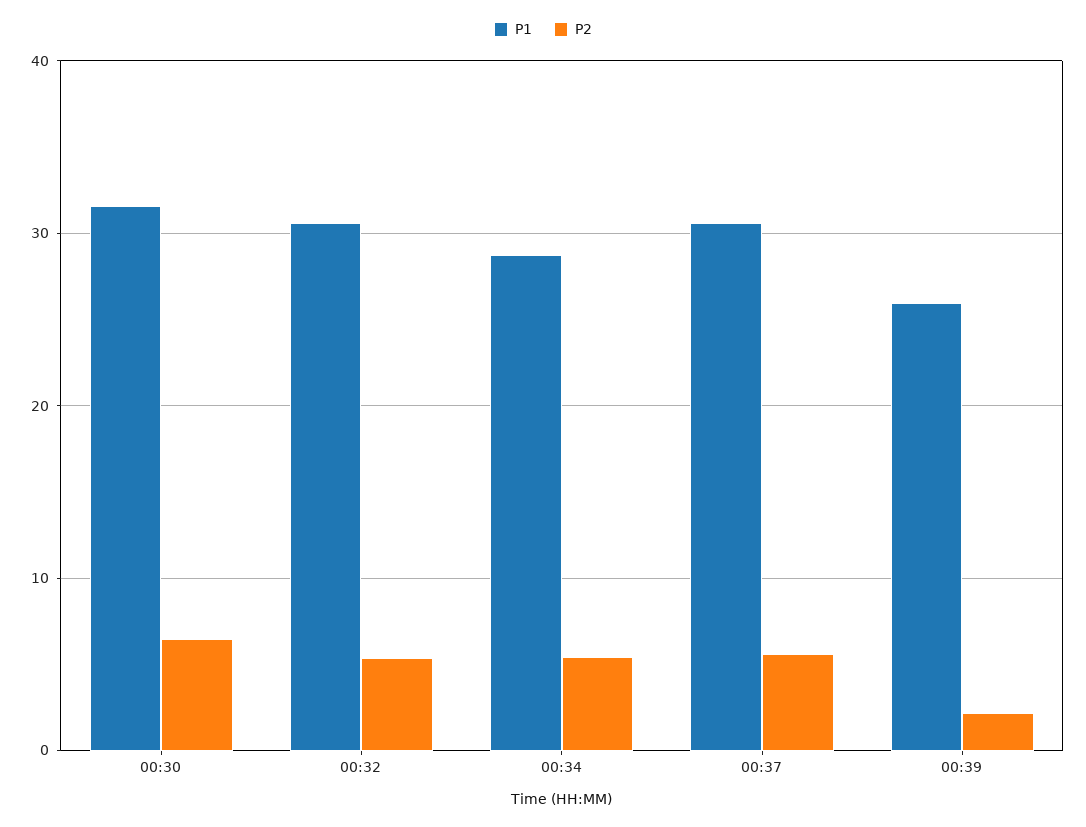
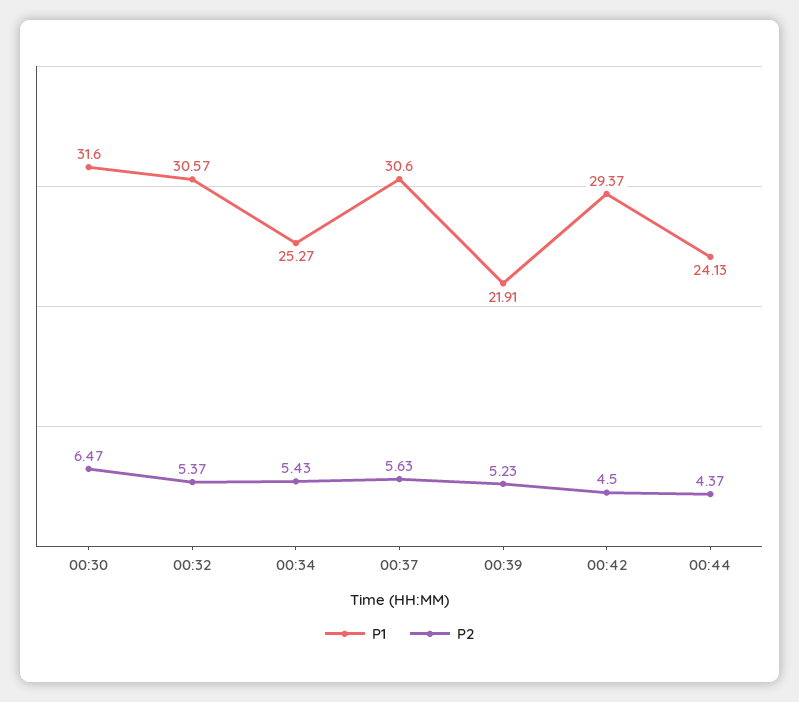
P1, 00:34: 29 -> 25.27
P1, 00:39: 26 -> 21.91
P2, 00:39: 2 -> 5.23
P1, 00:42: none -> 29.37
P2, 00:42: none -> 4.5
P1, 00:44: none -> 24.13
P2, 00:44: none -> 4.37

